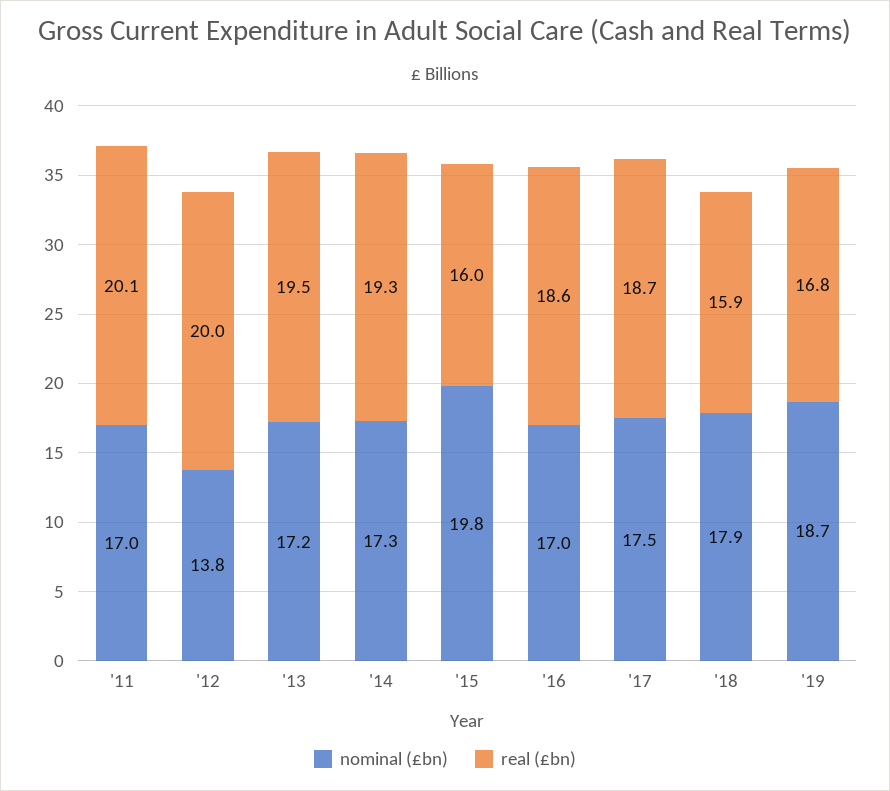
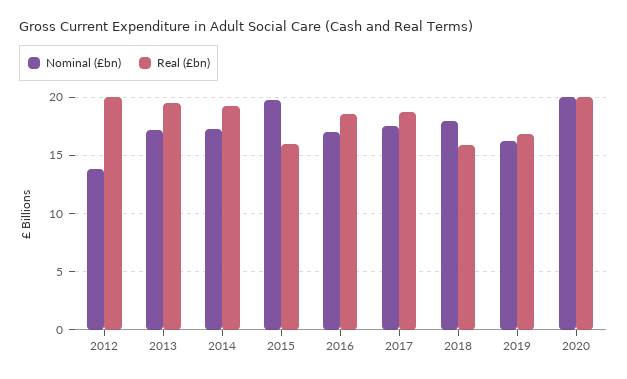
nominal (£bn), '11: 17 -> none
real (£bn), '11: 20.1 -> none
nominal (£bn), '19: 18.7 -> 16
nominal (£bn), 2020: none -> 20
real (£bn), 2020: none -> 20

